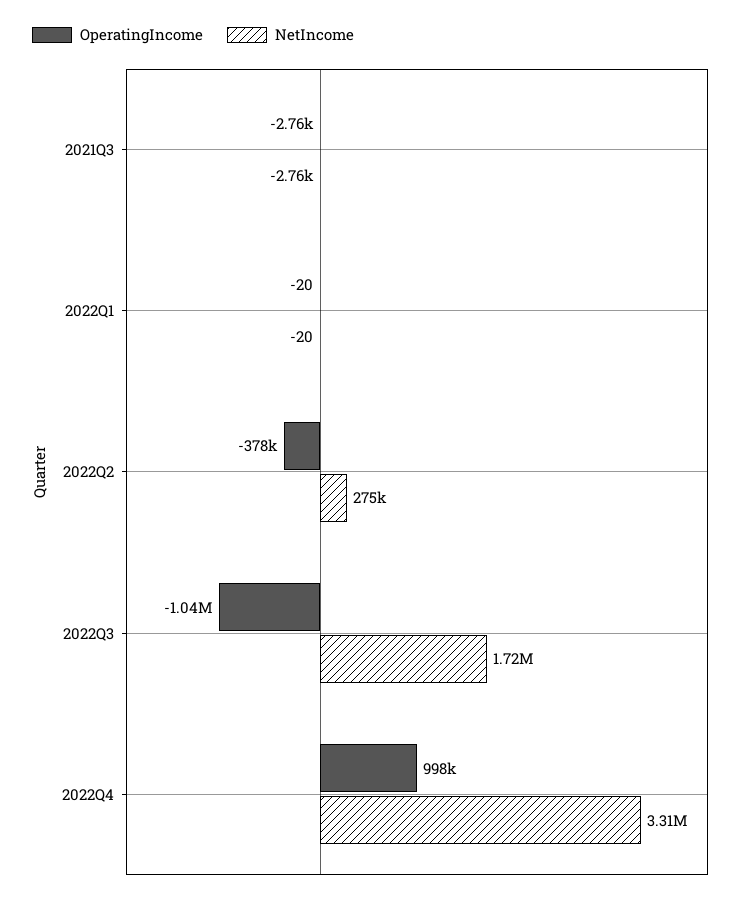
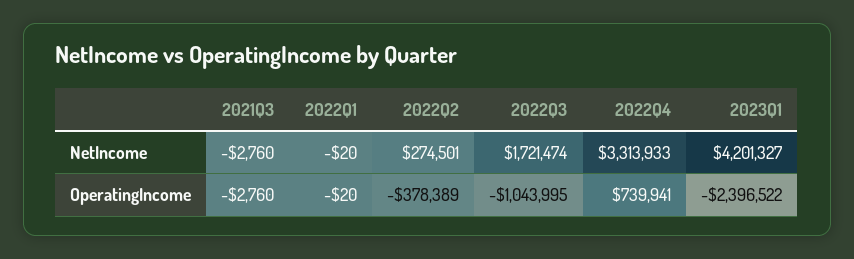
OperatingIncome, 2022Q4: 998000 -> 739941
NetIncome, 2023Q1: none -> 4201327
OperatingIncome, 2023Q1: none -> -2396522

